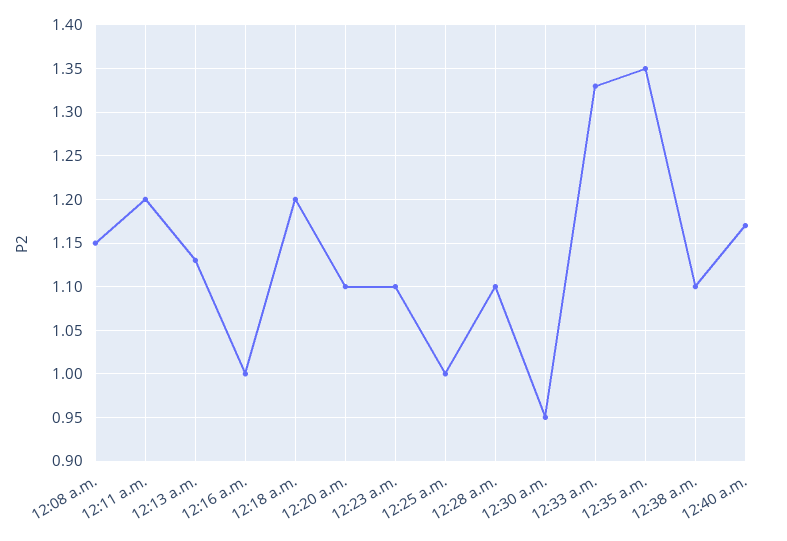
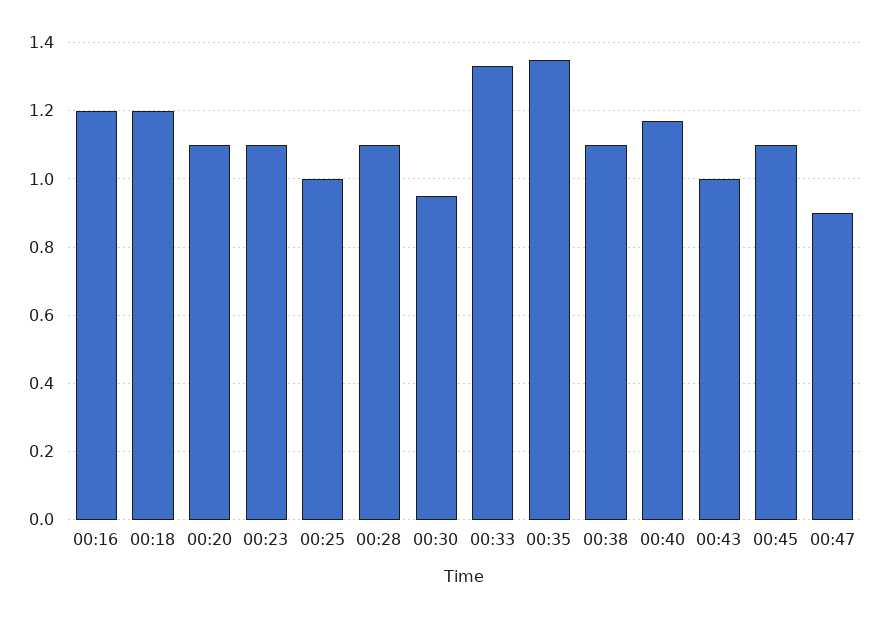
12:08 a.m.: 1.15 -> none
12:11 a.m.: 1.2 -> none
12:13 a.m.: 1.13 -> none
12:16 a.m.: 1 -> 1.2
00:43: none -> 1
00:45: none -> 1.1
00:47: none -> 0.9

